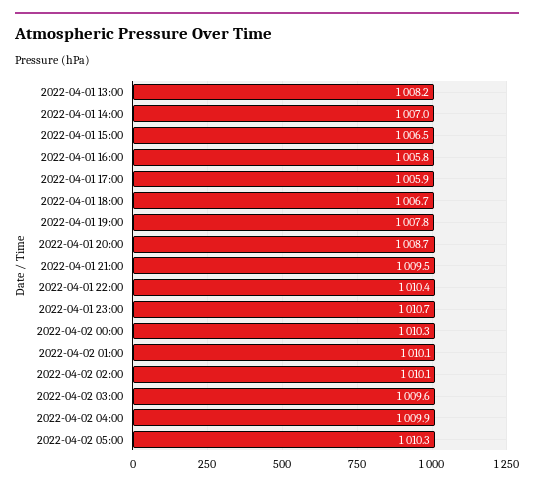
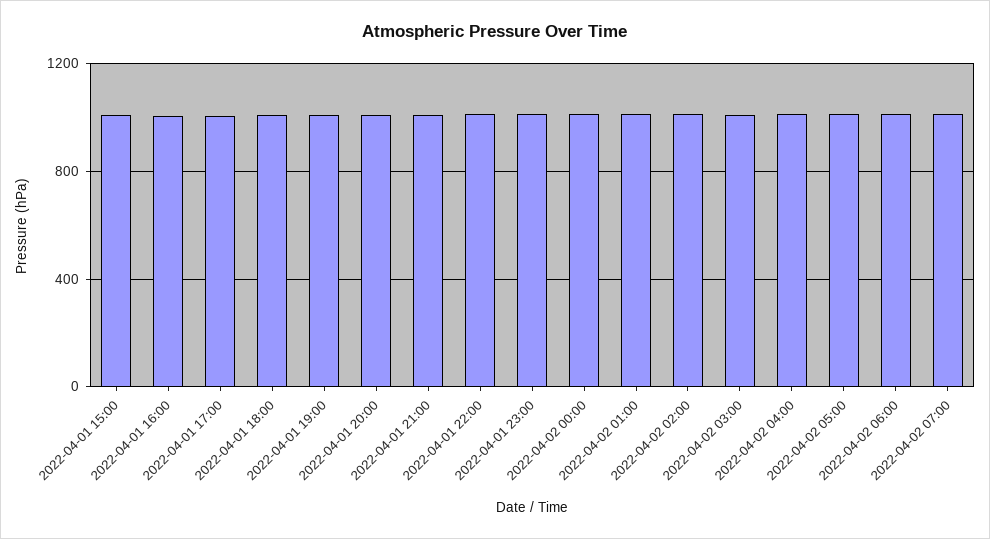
2022-04-01 13:00: 1008.2 -> none
2022-04-01 14:00: 1007 -> none
2022-04-02 06:00: none -> 1000
2022-04-02 07:00: none -> 1000

